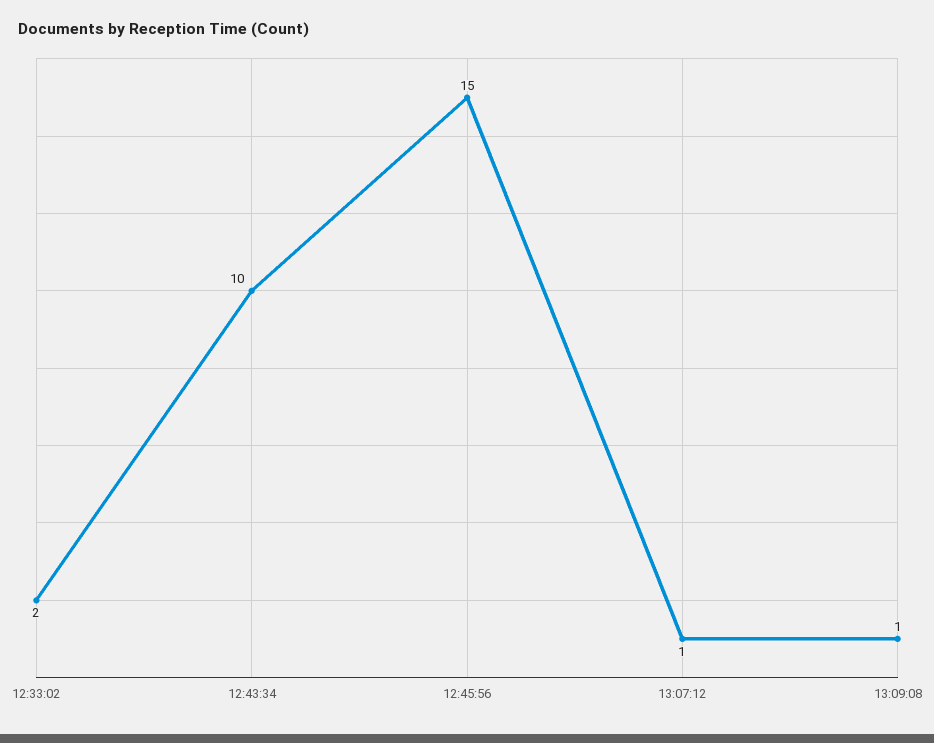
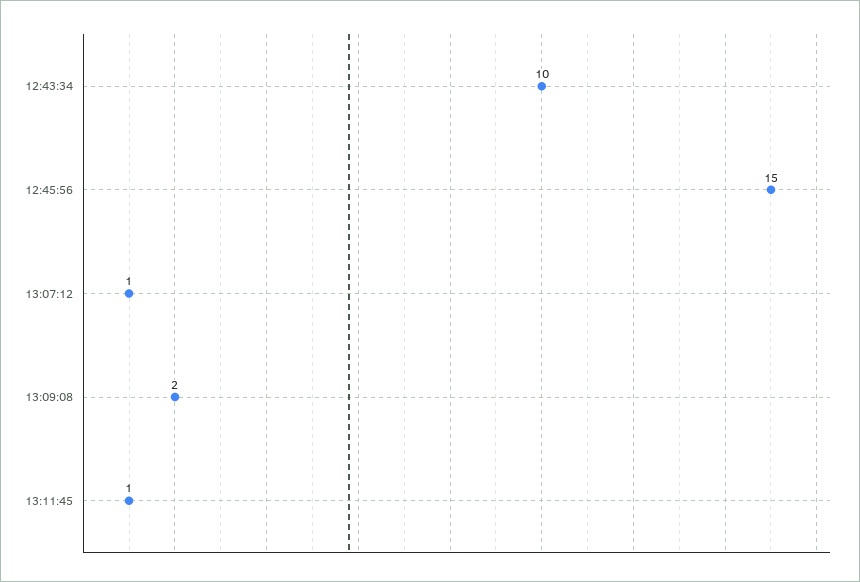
12:33:02: 2 -> none
13:09:08: 1 -> 2
13:11:45: none -> 1

